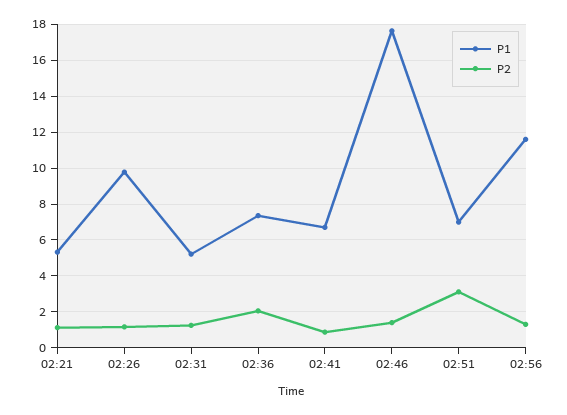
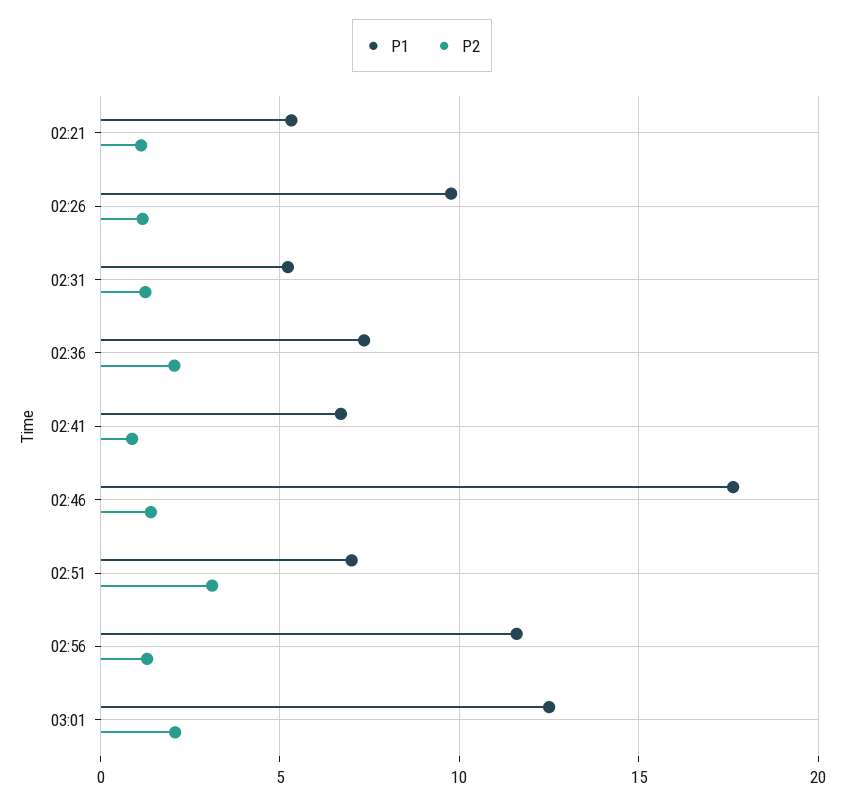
P1, 03:01: none -> 12.5
P2, 03:01: none -> 2

